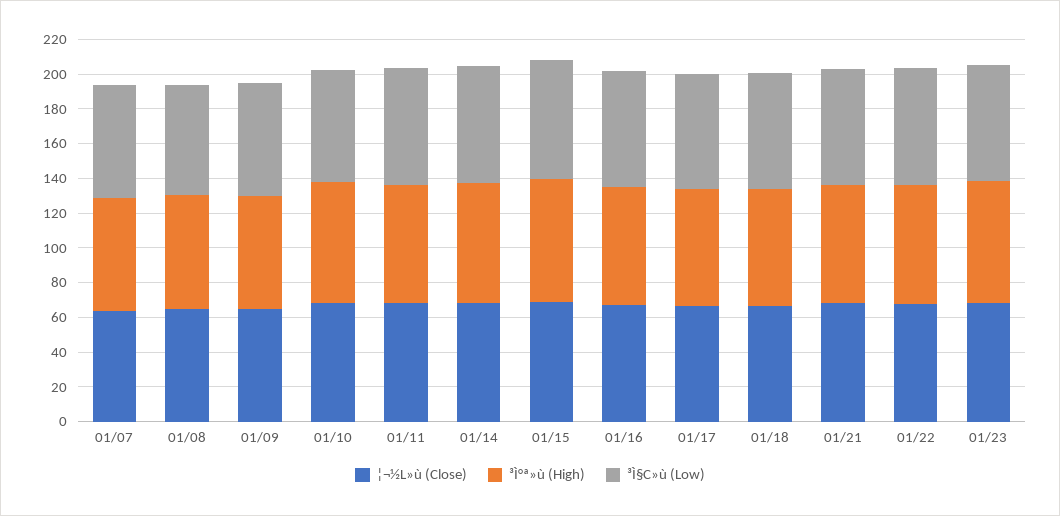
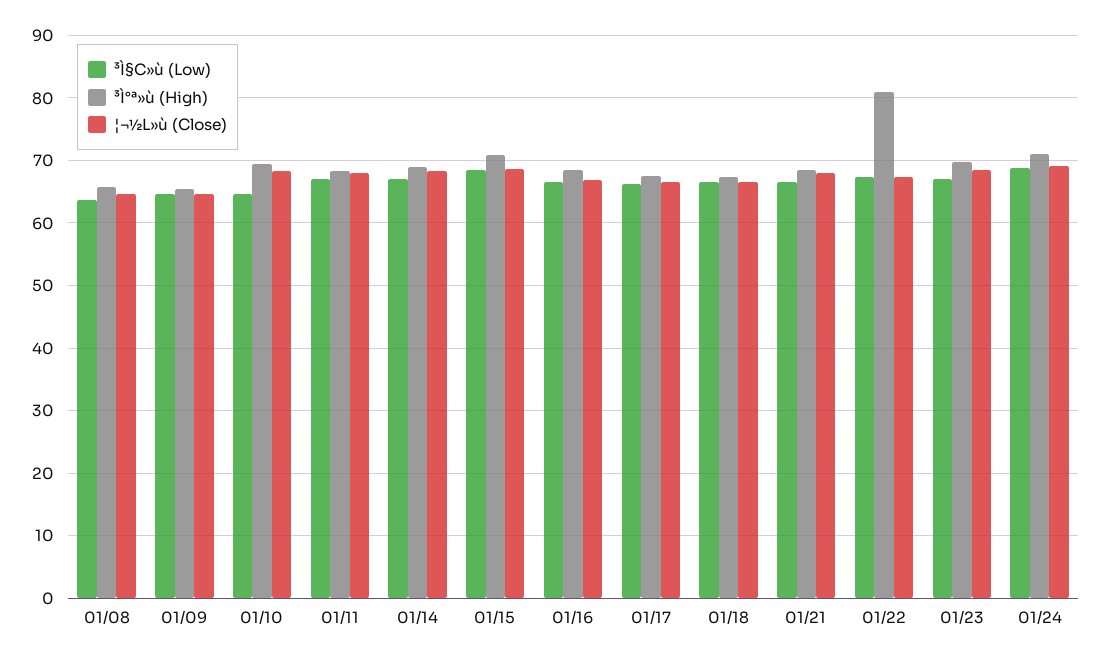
¦¬½L»ù (Close), 01/07: 65 -> none
³Ì°ª»ù (High), 01/07: 65 -> none
³Ì§C»ù (Low), 01/07: 65 -> none
³Ì°ª»ù (High), 01/22: 70 -> 81
³Ì§C»ù (Low), 01/24: none -> 69
³Ì°ª»ù (High), 01/24: none -> 71
¦¬½L»ù (Close), 01/24: none -> 69

